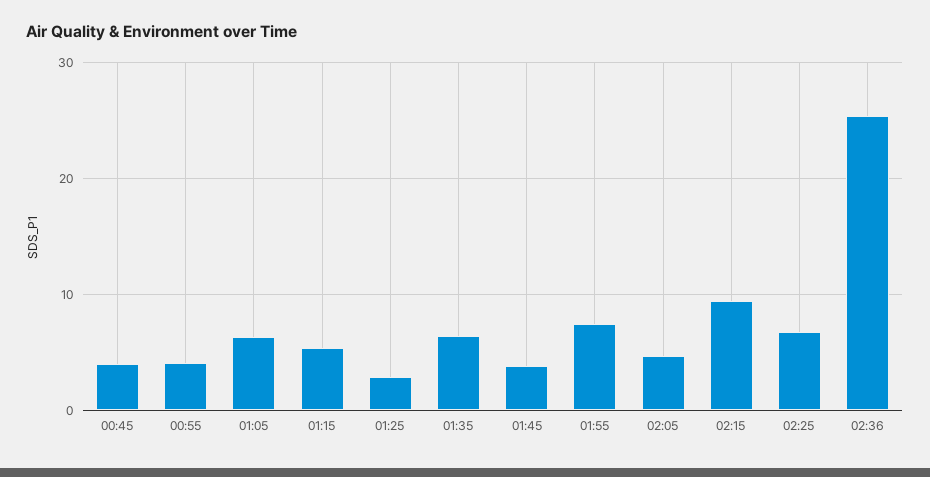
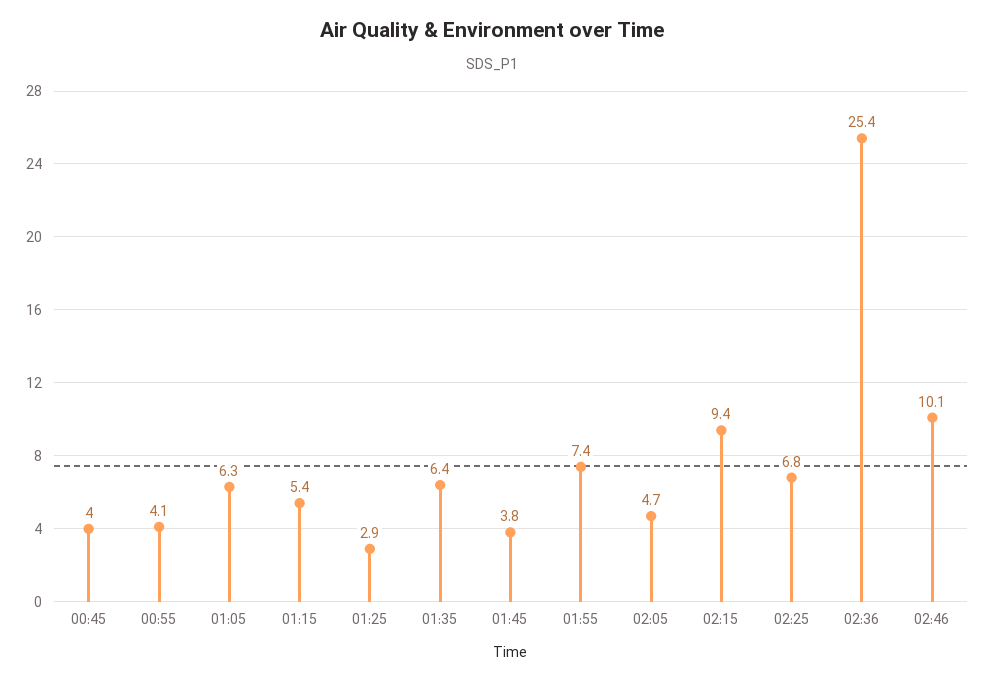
02:46: none -> 10.1

